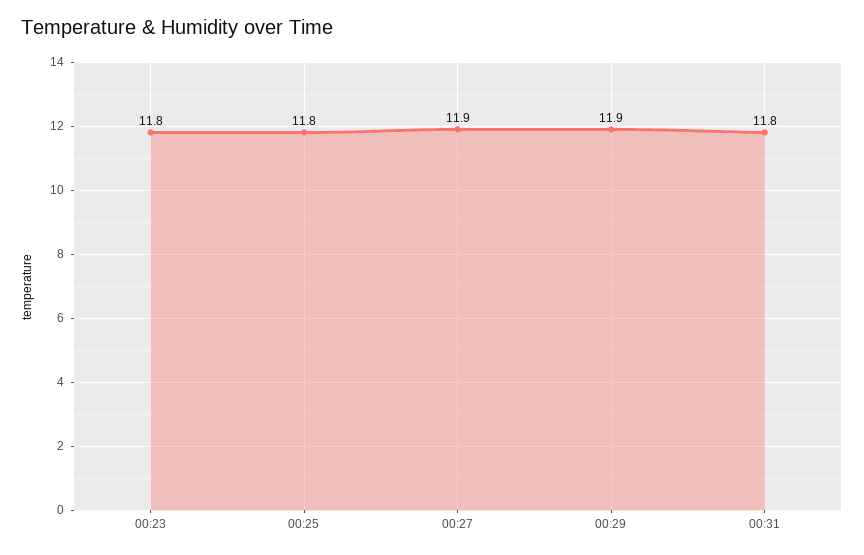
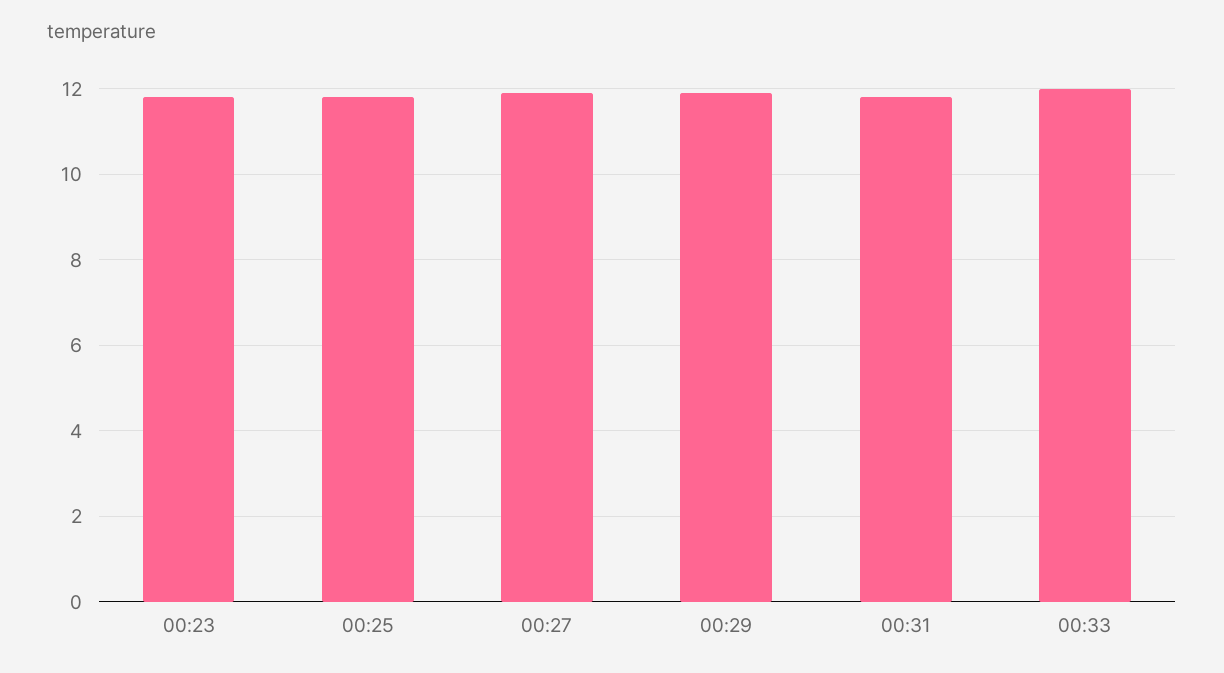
00:33: none -> 12

